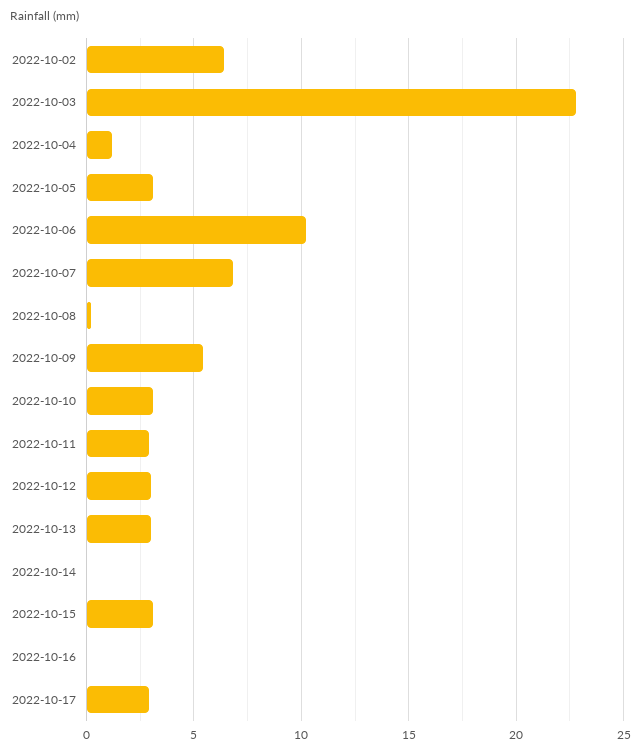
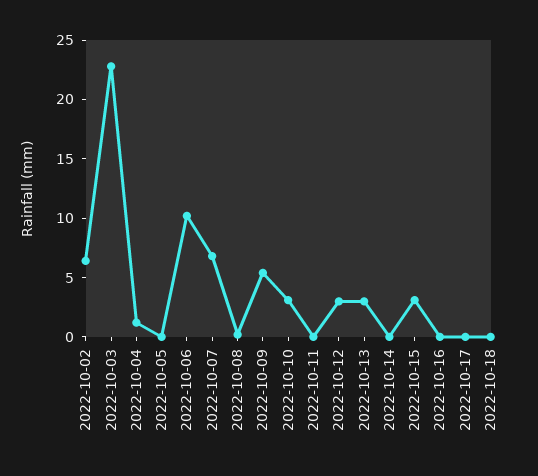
2022-10-05: 3 -> 0
2022-10-11: 3 -> 0
2022-10-17: 3 -> 0
2022-10-18: none -> 0

